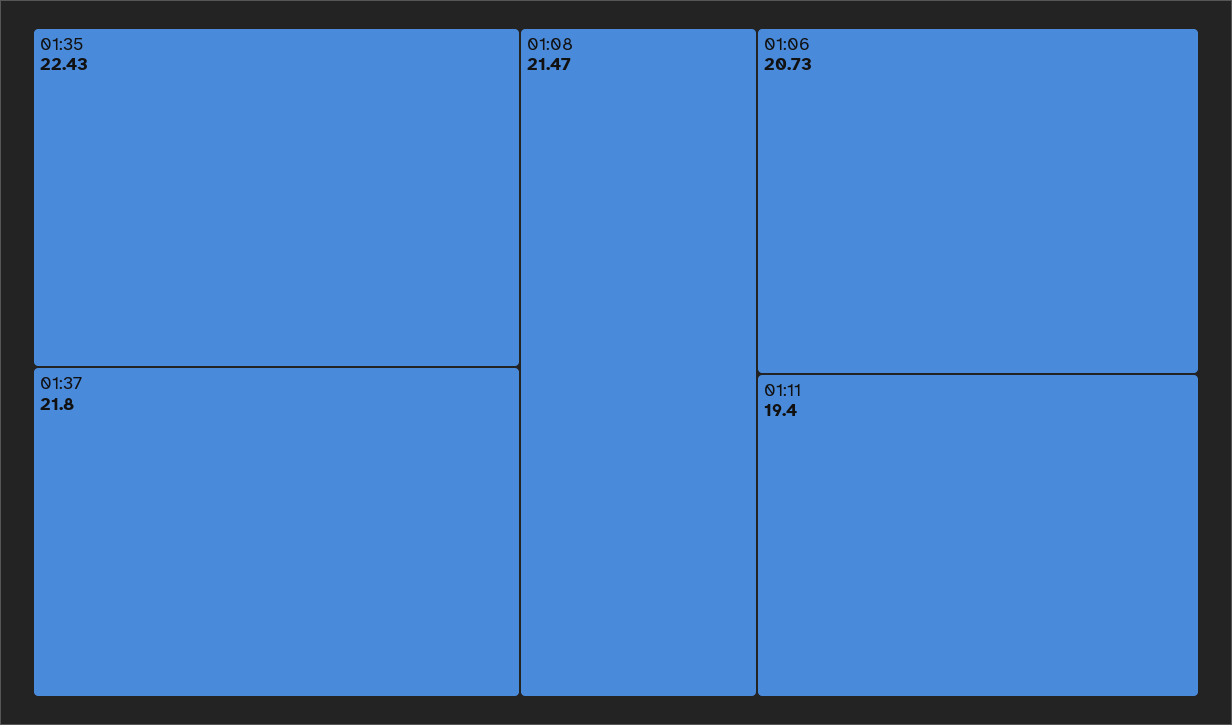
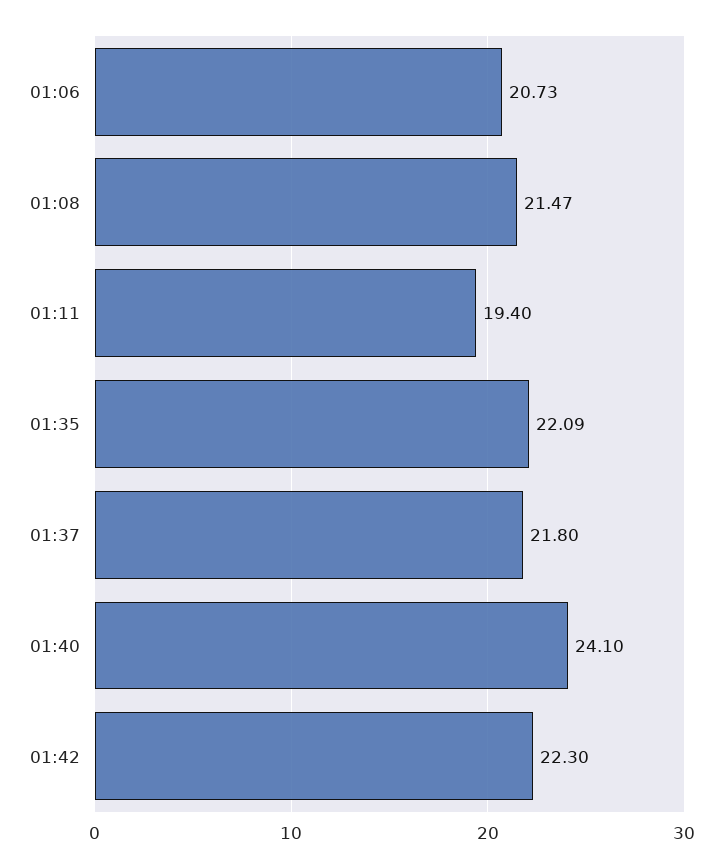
01:35: 22.43 -> 22.09
01:40: none -> 24.1
01:42: none -> 22.3

